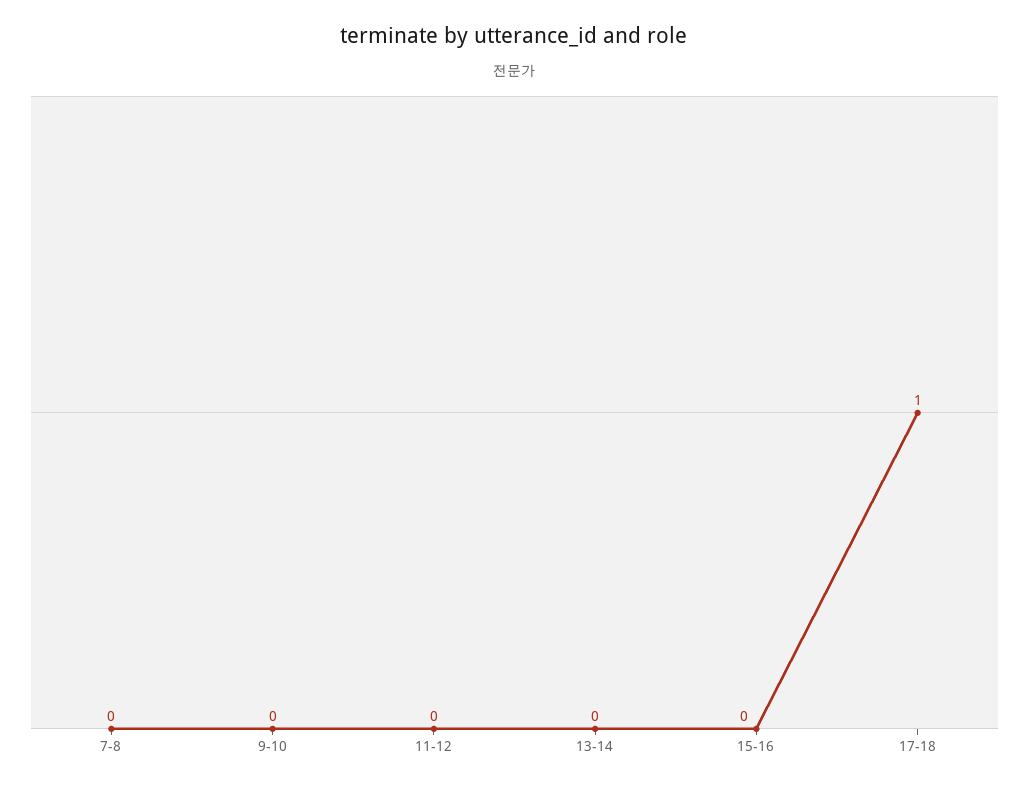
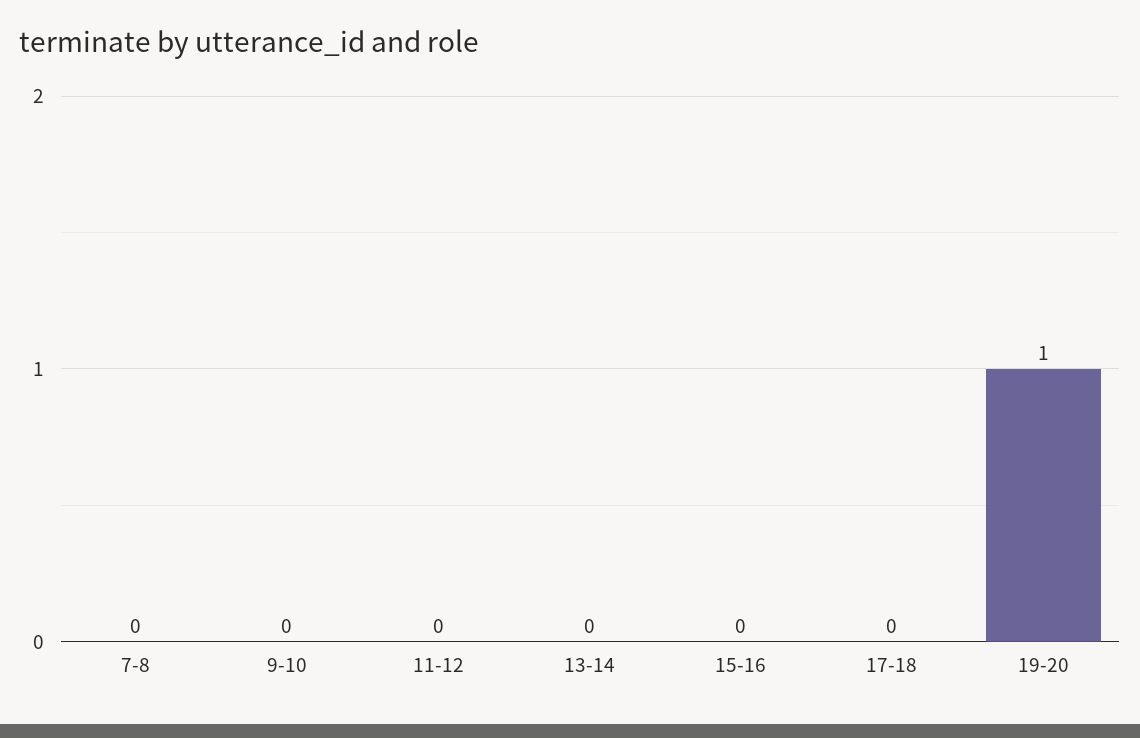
17-18: 1 -> 0
19-20: none -> 1

